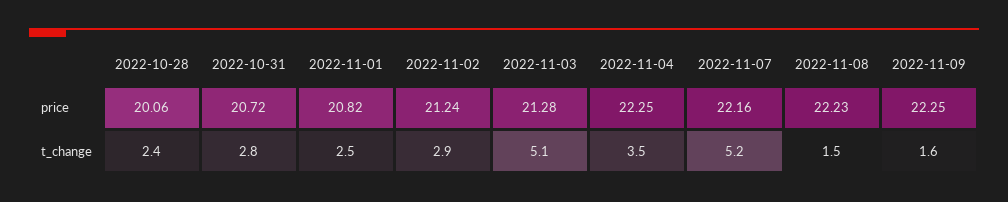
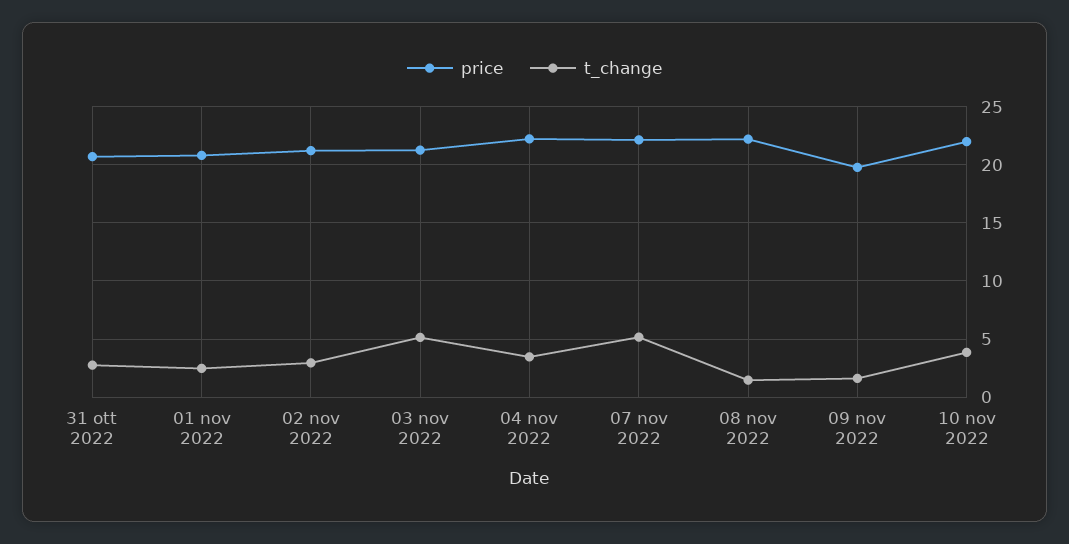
price, 2022-10-28: 20.06 -> none
price, 2022-11-09: 22.25 -> 20
t_change, 2022-10-28: 2.4 -> none
price, 10 nov 2022: none -> 22
t_change, 10 nov 2022: none -> 4

